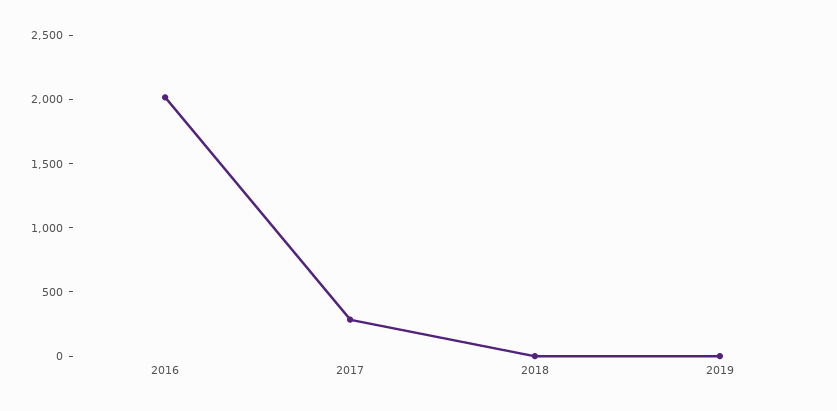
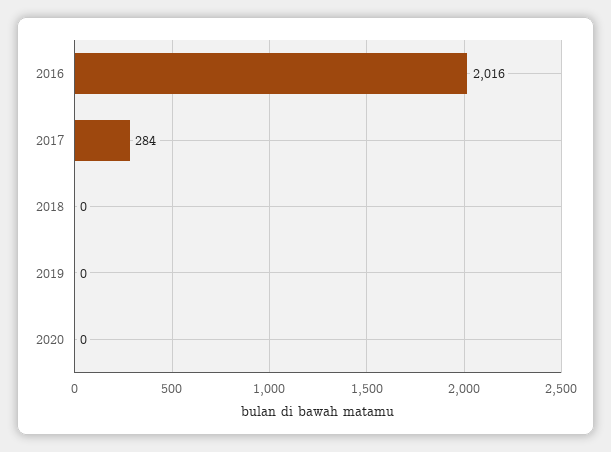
2020: none -> 0

